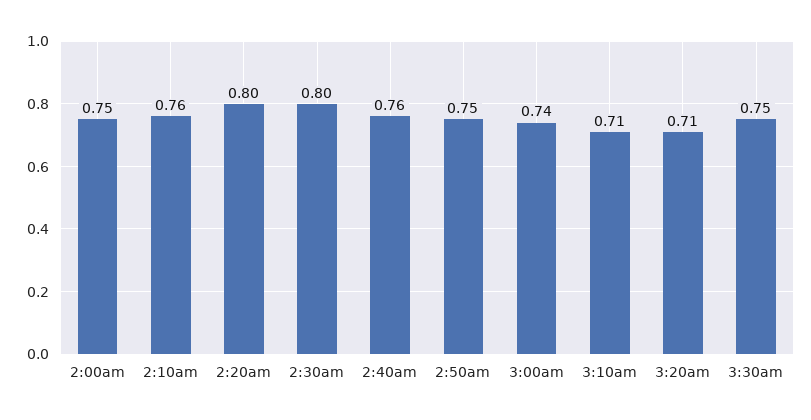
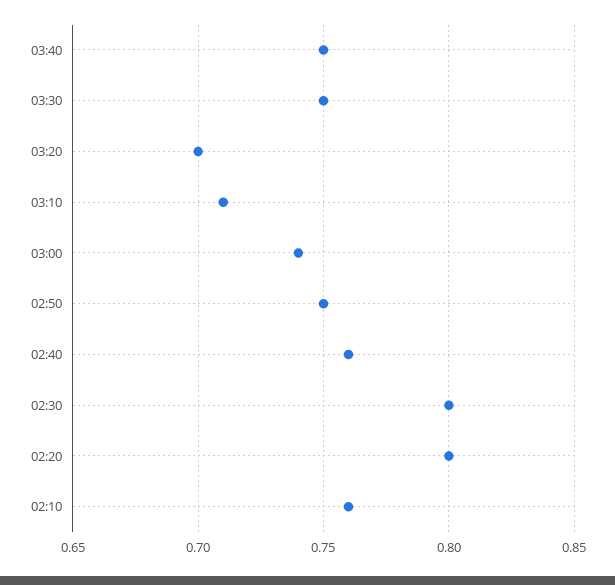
2:00am: 0.75 -> none
3:20am: 0.71 -> 0.7
03:40: none -> 0.75

